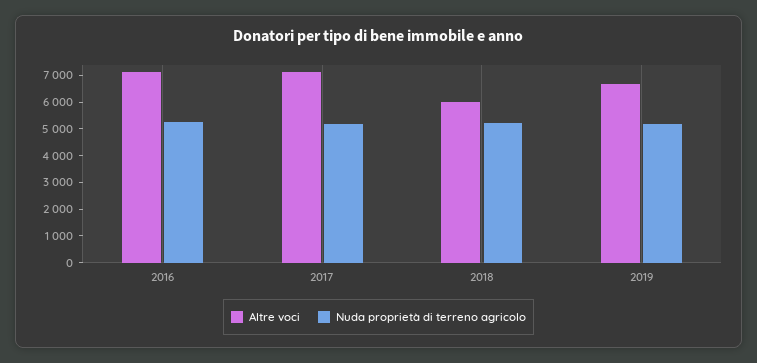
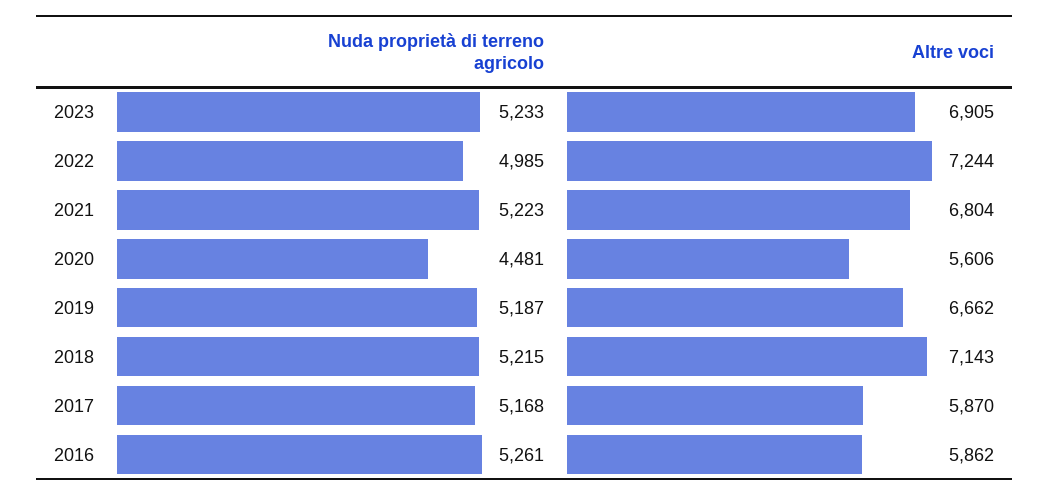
Altre voci, 2016: 7000 -> 5862
Altre voci, 2017: 7000 -> 5870
Altre voci, 2018: 6000 -> 7143
Nuda proprietà di terreno agricolo, 2023: none -> 5233
Altre voci, 2023: none -> 6905
Nuda proprietà di terreno agricolo, 2022: none -> 4985
Altre voci, 2022: none -> 7244
Nuda proprietà di terreno agricolo, 2021: none -> 5223
Altre voci, 2021: none -> 6804
Nuda proprietà di terreno agricolo, 2020: none -> 4481
Altre voci, 2020: none -> 5606

